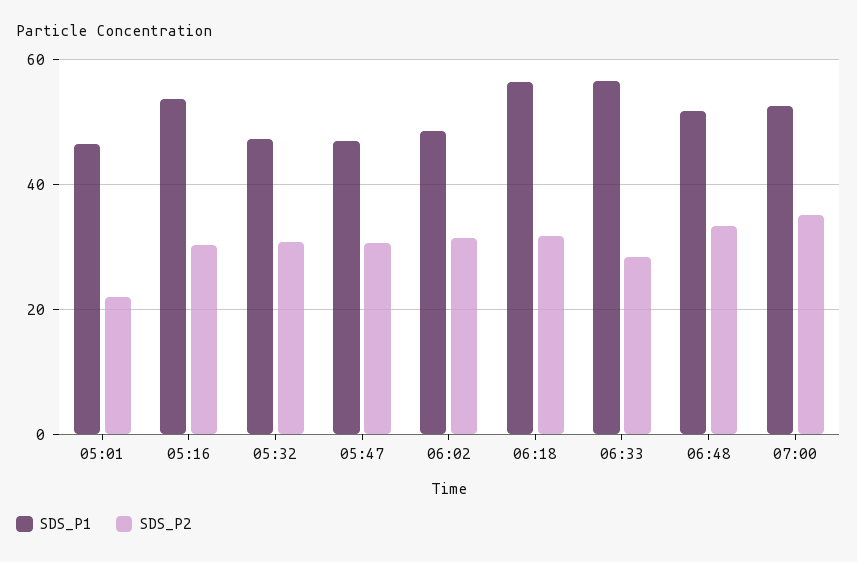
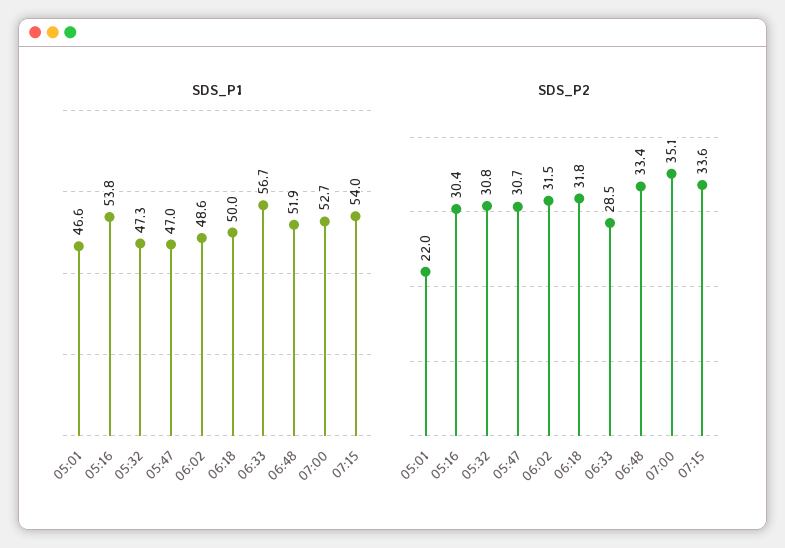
SDS_P1, 06:18: 56 -> 50
SDS_P1, 07:15: none -> 54
SDS_P2, 07:15: none -> 33.6

